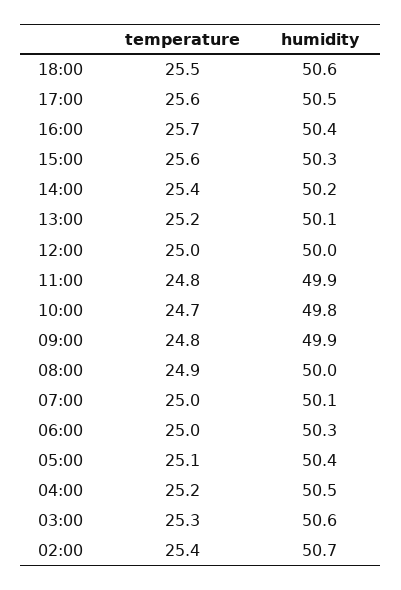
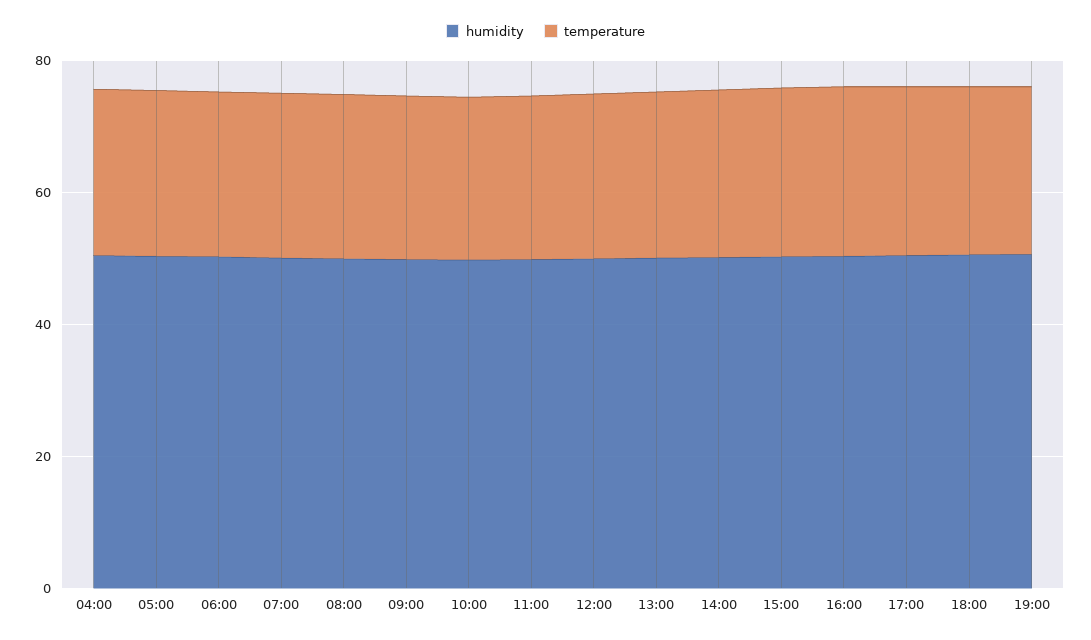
temperature, 03:00: 25.3 -> none
humidity, 03:00: 50.6 -> none
temperature, 02:00: 25.4 -> none
humidity, 02:00: 50.7 -> none
humidity, 19:00: none -> 50
temperature, 19:00: none -> 25

